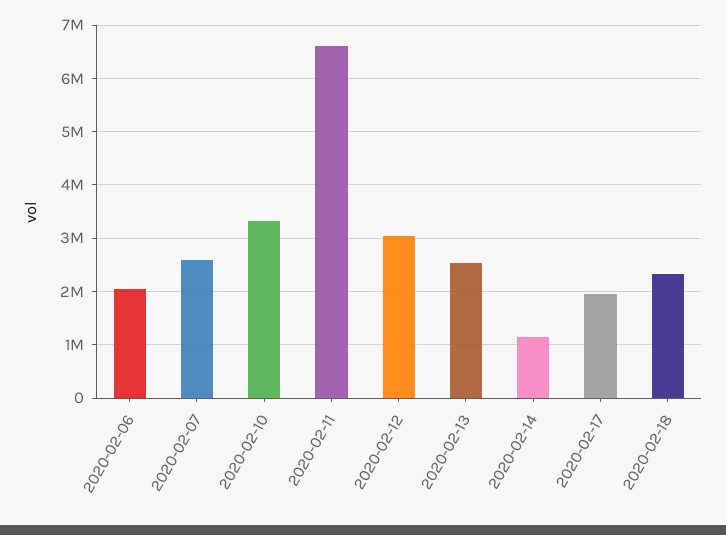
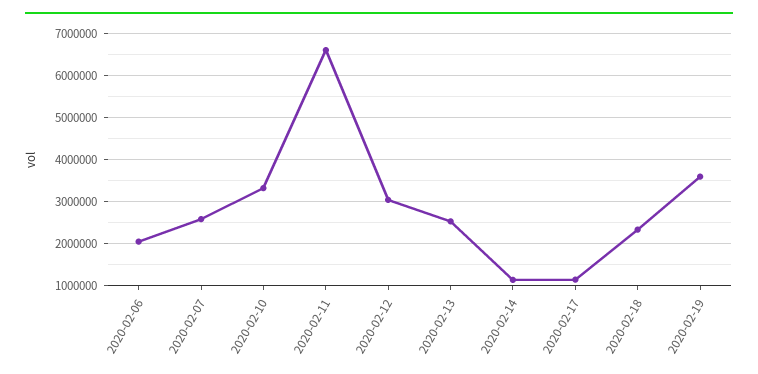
2020-02-17: 2000000 -> 1200000
2020-02-19: none -> 3600000

